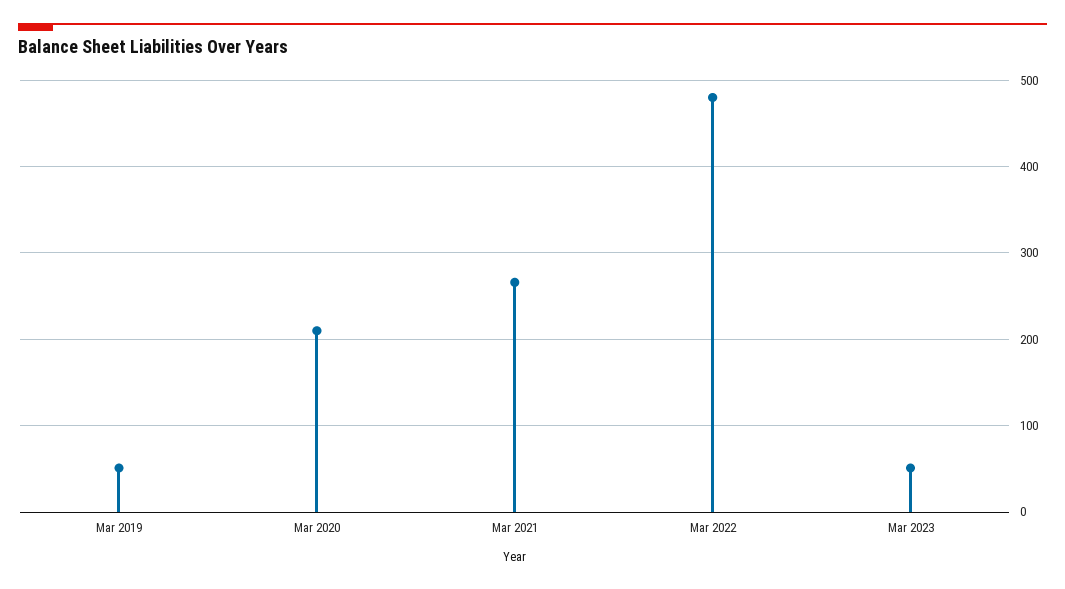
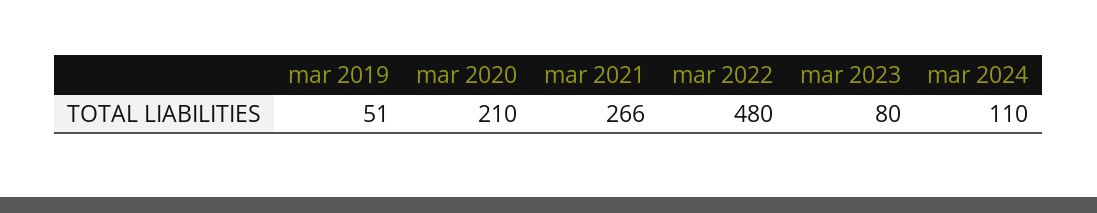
Mar 2023: 50 -> 80
mar 2024: none -> 110

